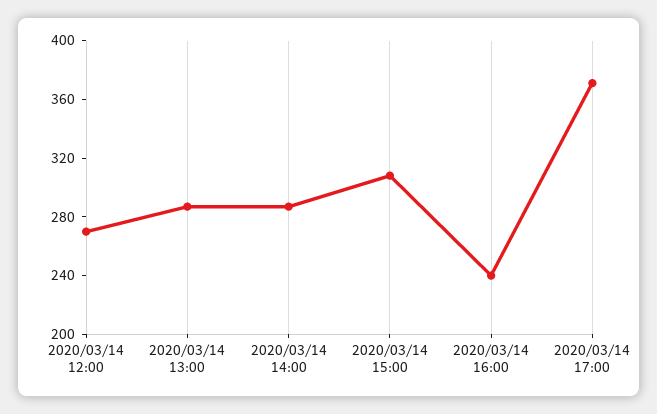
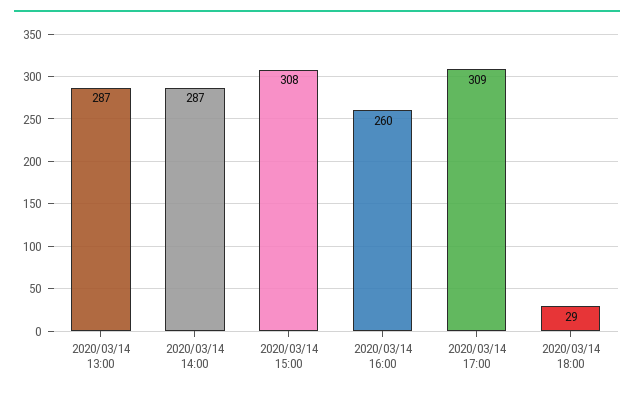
2020/03/14 12:00: 270 -> none
2020/03/14 16:00: 240 -> 260
2020/03/14 17:00: 370 -> 309
2020/03/14 18:00: none -> 29

